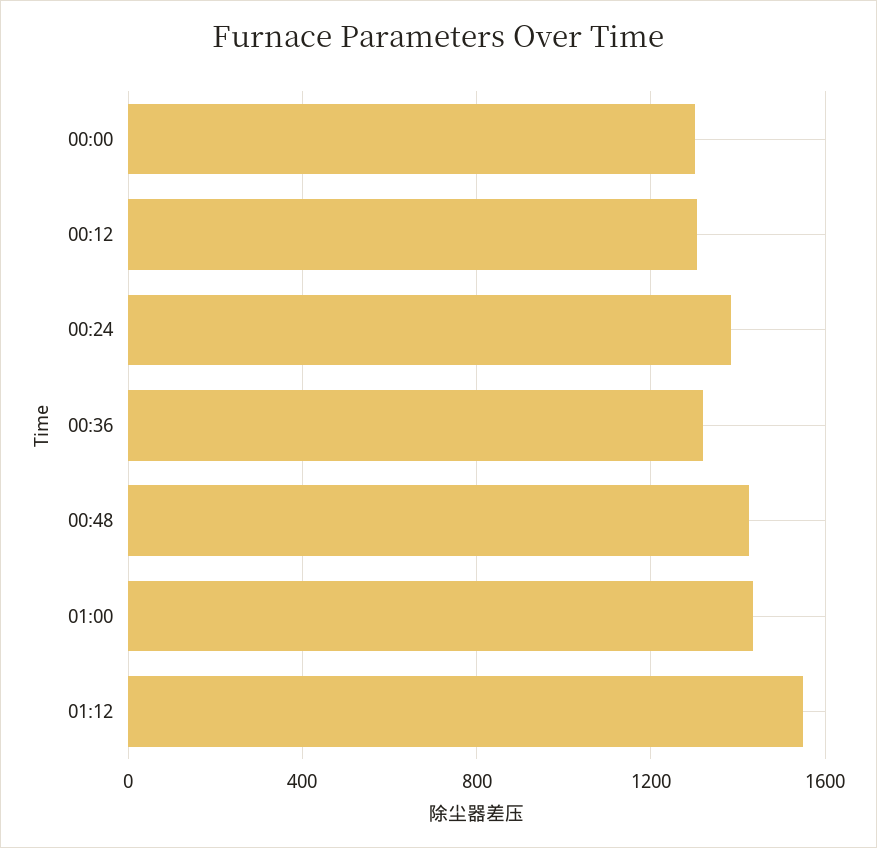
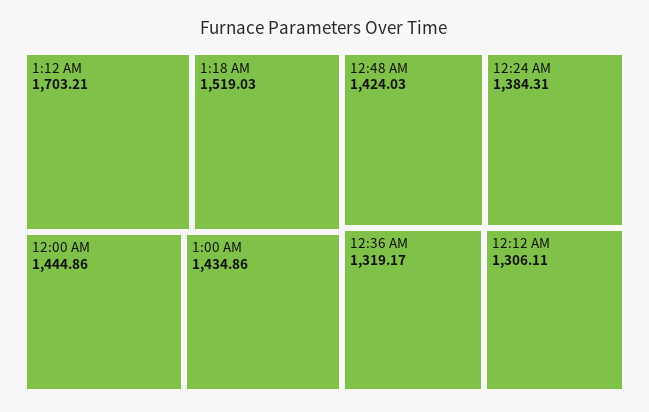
00:00: 1300 -> 1444.86
01:12: 1550 -> 1703.21
1:18 AM: none -> 1519.03

